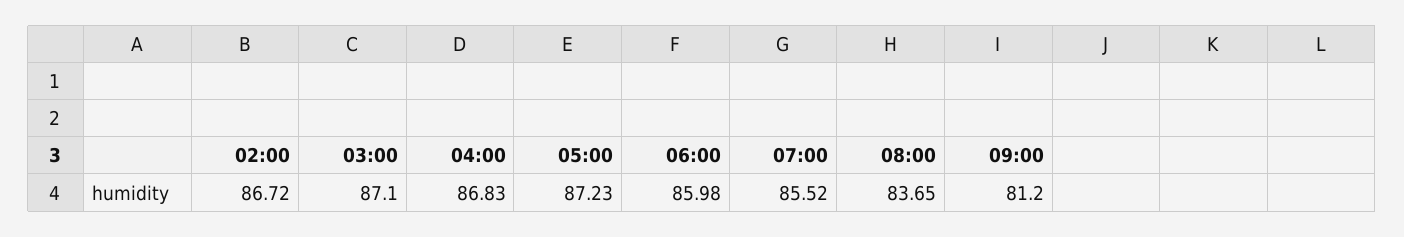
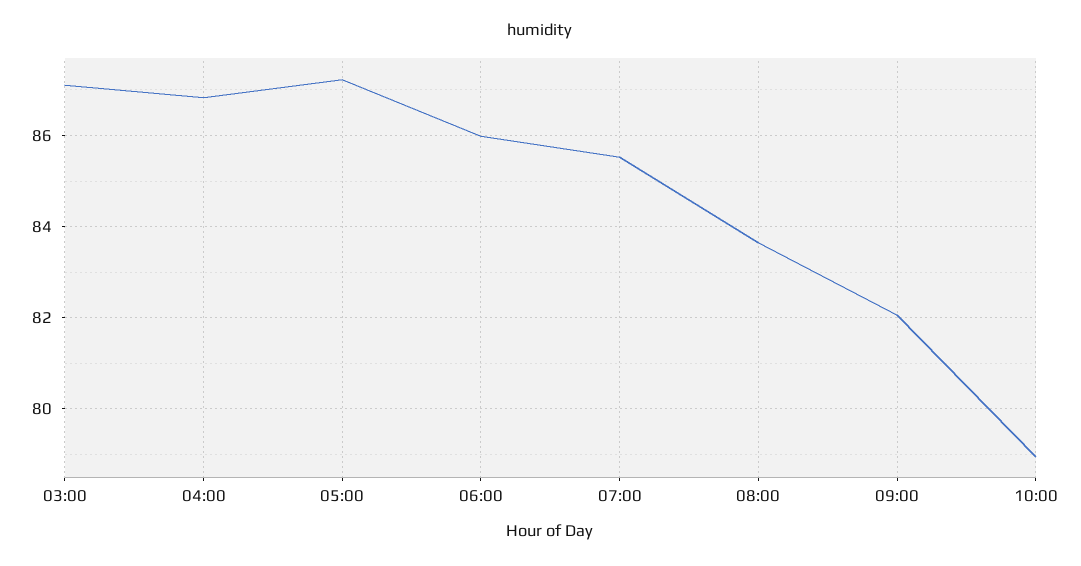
02:00: 86.72 -> none
09:00: 81.2 -> 82
10:00: none -> 79

